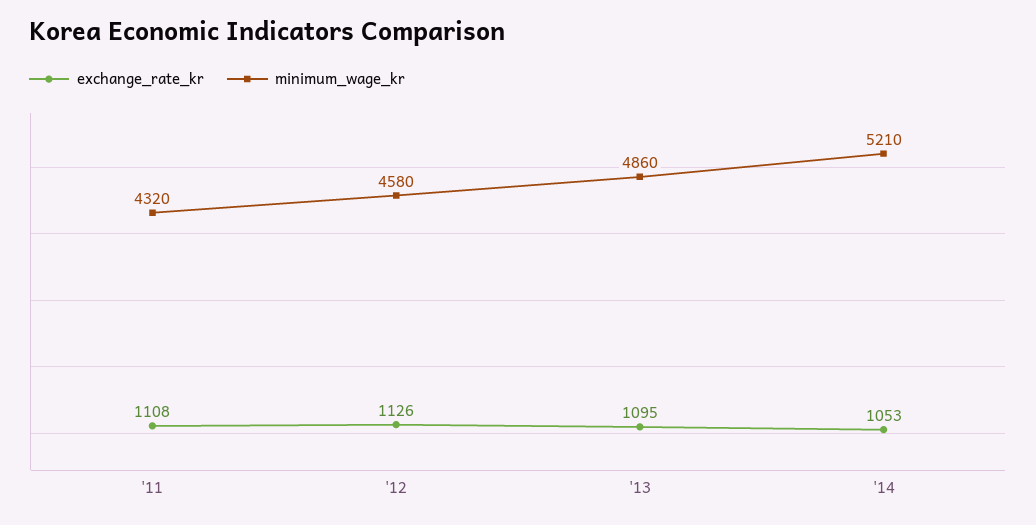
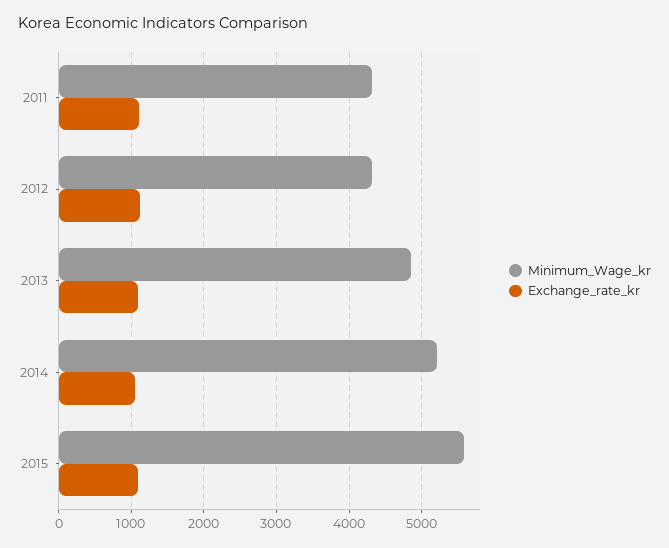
minimum_wage_kr, '12: 4580 -> 4300
minimum_wage_kr, 2015: none -> 5600
exchange_rate_kr, 2015: none -> 1100

